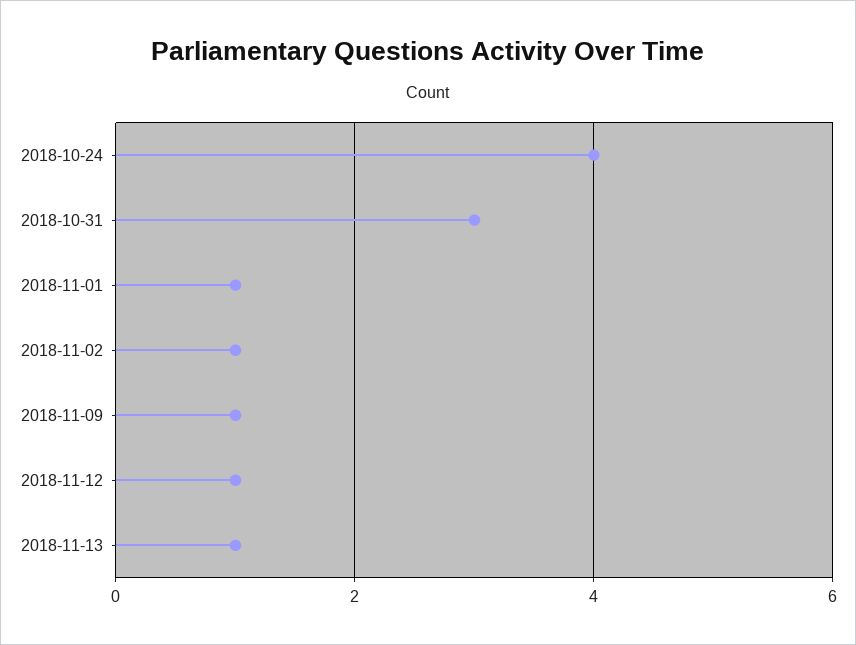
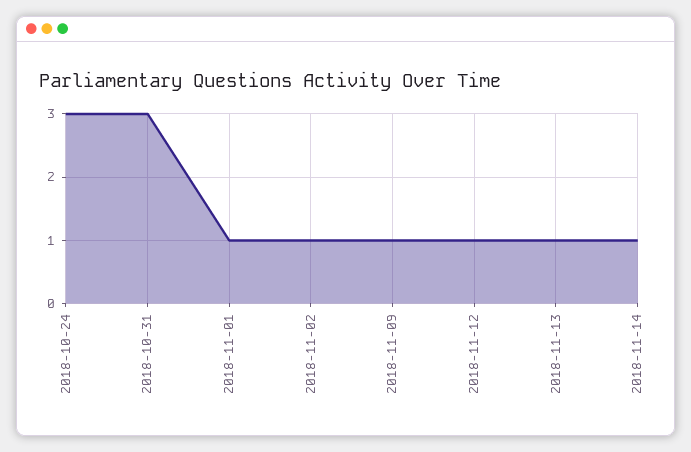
2018-10-24: 4 -> 3
2018-11-14: none -> 1

